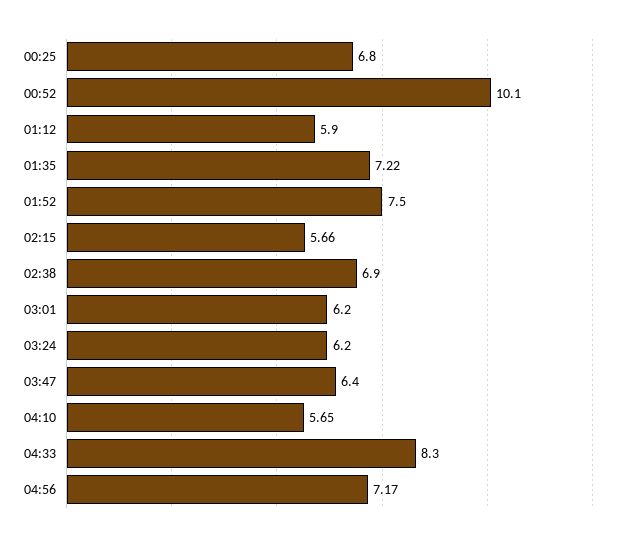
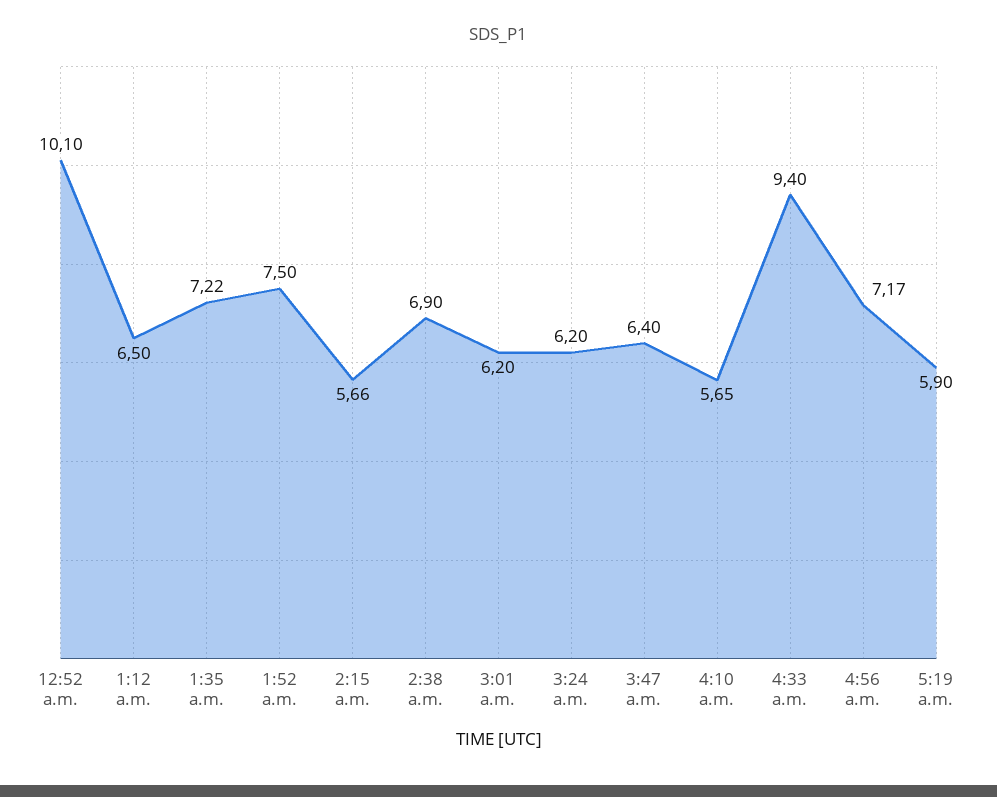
00:25: 6.8 -> none
01:12: 5.9 -> 6.5
04:33: 8.3 -> 9.4
5:19 a.m.: none -> 5.9

